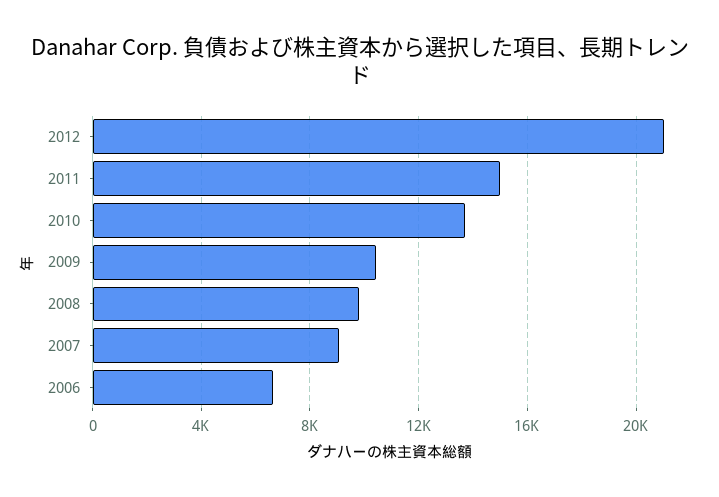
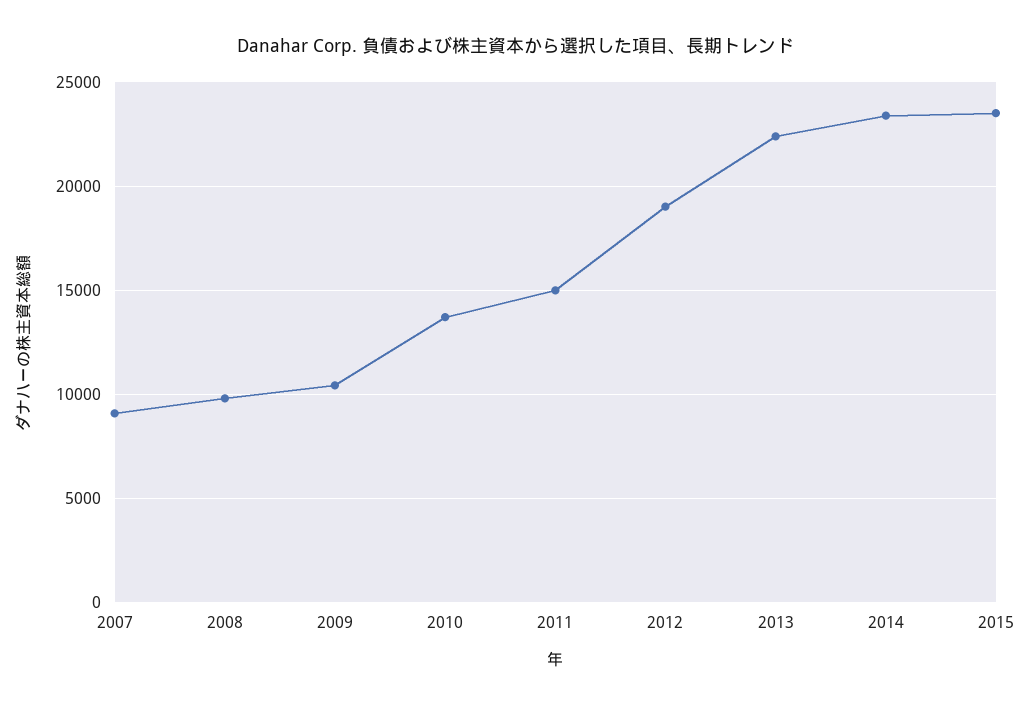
2012: 21000 -> 19000
2006: 6500 -> none
2013: none -> 22500
2014: none -> 23500
2015: none -> 23500

